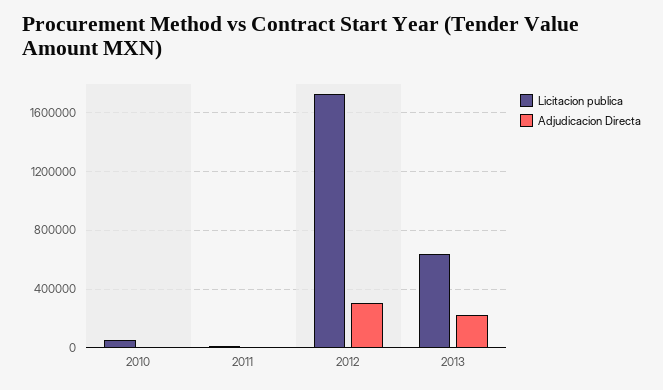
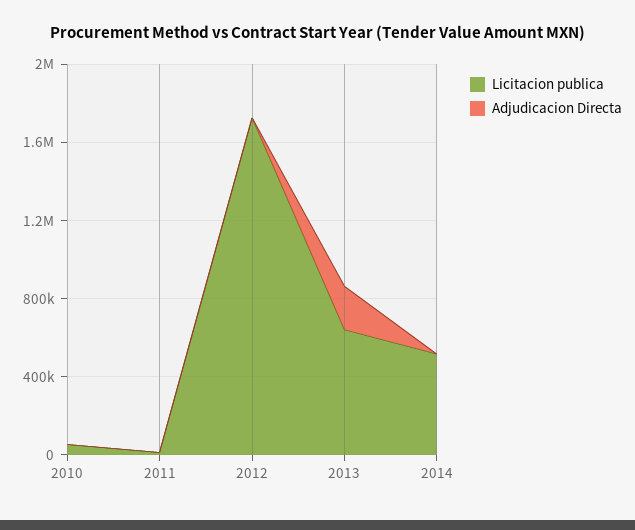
Adjudicacion Directa, 2012: 300000 -> 0
Licitacion publica, 2014: none -> 500000
Adjudicacion Directa, 2014: none -> 0

